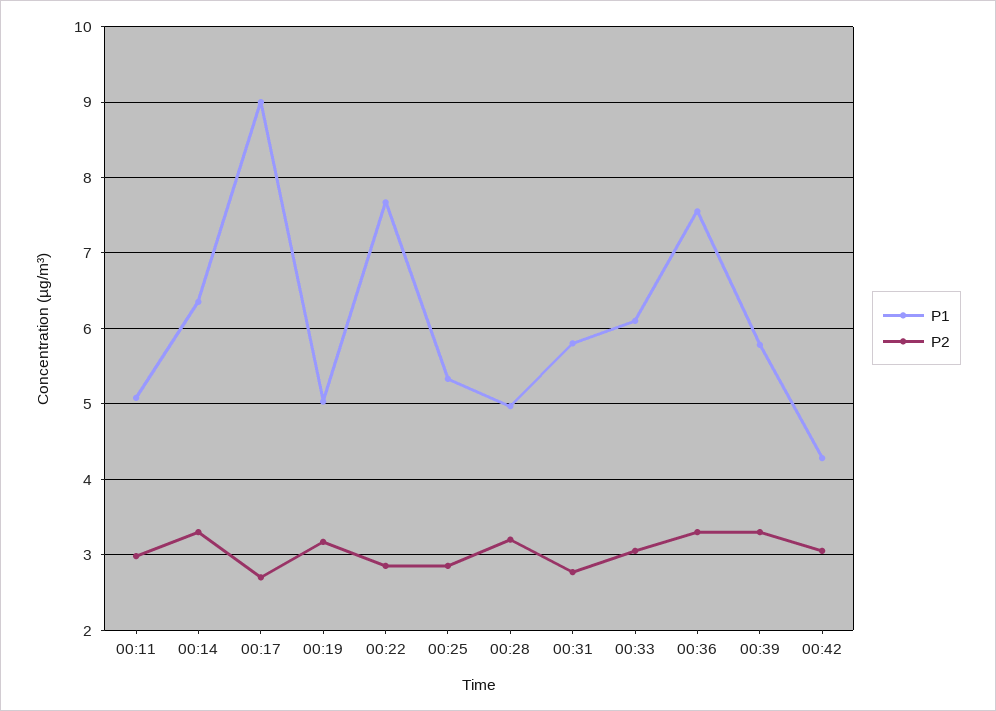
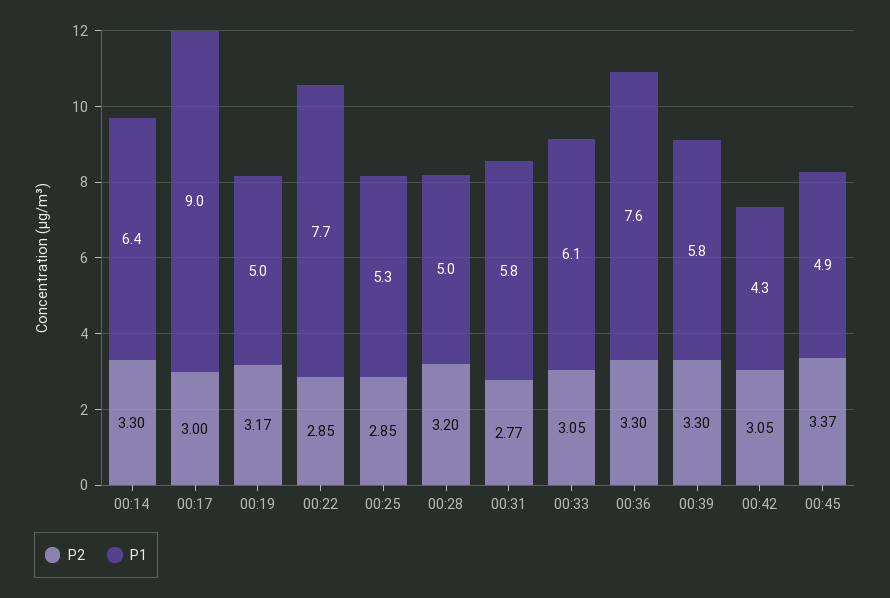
P1, 00:11: 5.1 -> none
P2, 00:11: 3 -> none
P2, 00:17: 2.7 -> 3
P2, 00:45: none -> 3.37
P1, 00:45: none -> 4.9

